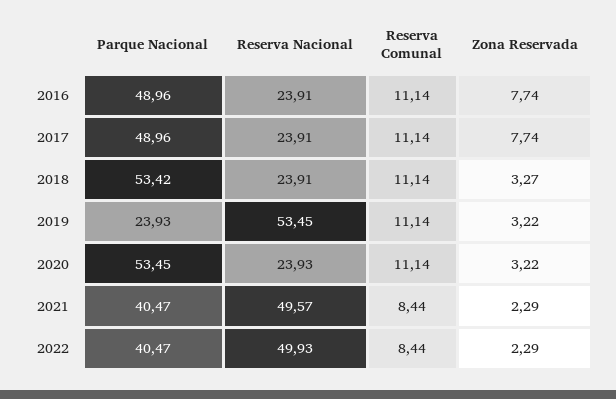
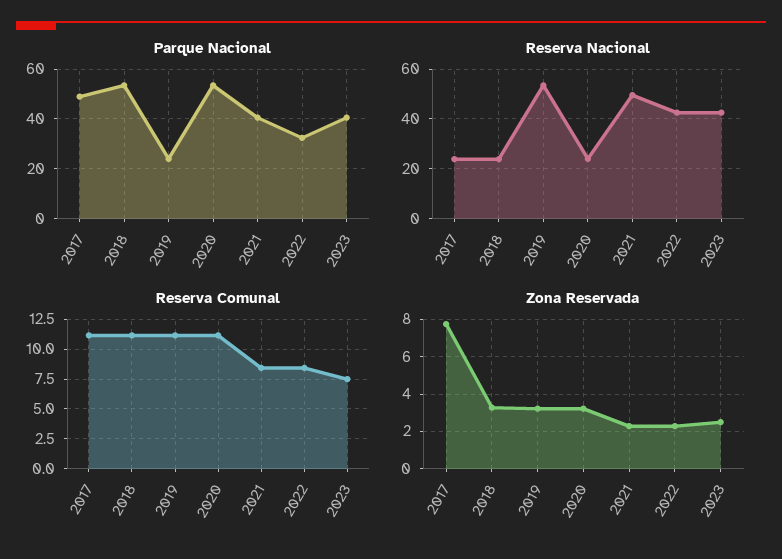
Parque Nacional, 2016: 48.96 -> none
Reserva Nacional, 2016: 23.91 -> none
Reserva Comunal, 2016: 11.14 -> none
Zona Reservada, 2016: 7.74 -> none
Parque Nacional, 2022: 40.47 -> 32.5
Reserva Nacional, 2022: 49.93 -> 42.5
Parque Nacional, 2023: none -> 40
Reserva Nacional, 2023: none -> 42.5
Reserva Comunal, 2023: none -> 7.5
Zona Reservada, 2023: none -> 2.5

